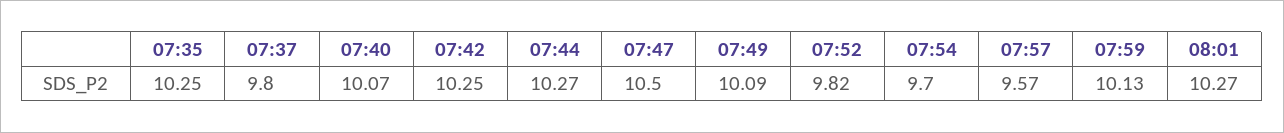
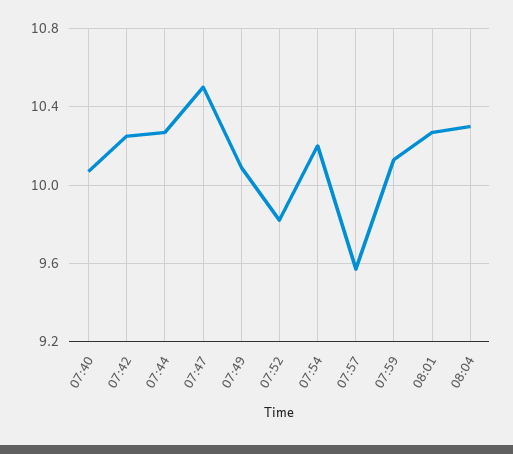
07:35: 10.25 -> none
07:37: 9.8 -> none
07:54: 9.7 -> 10.2
08:04: none -> 10.3

